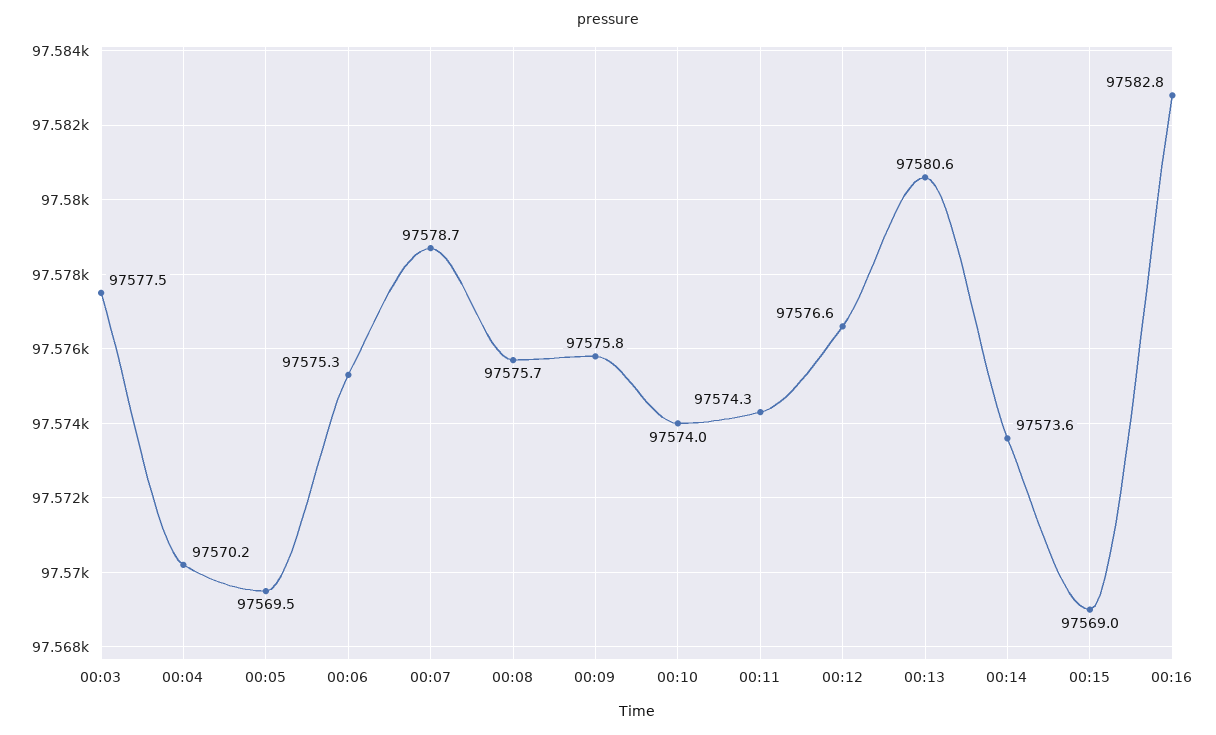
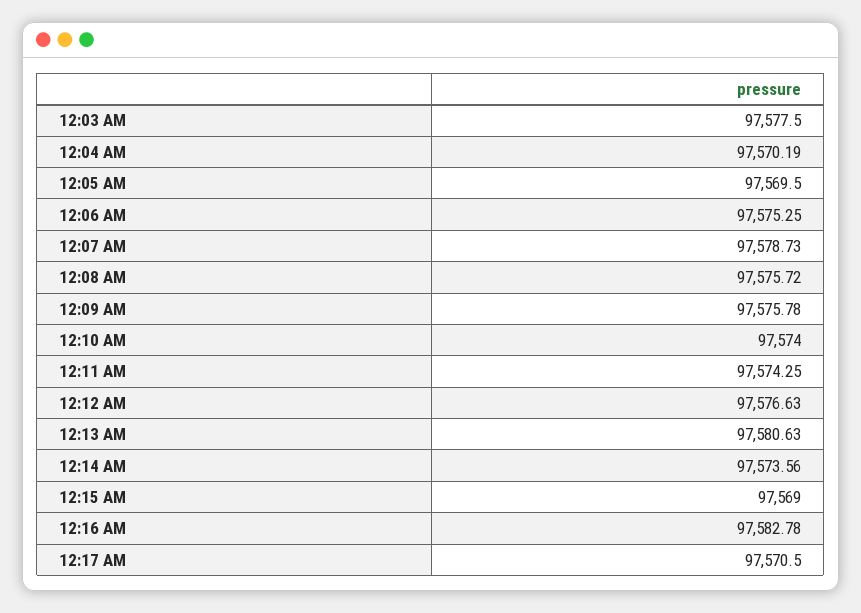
12:17 AM: none -> 97570.5

